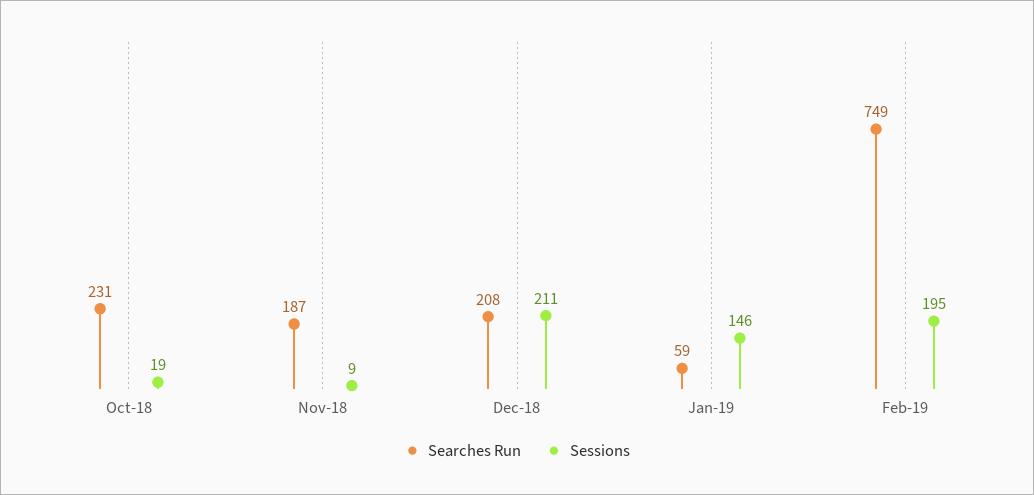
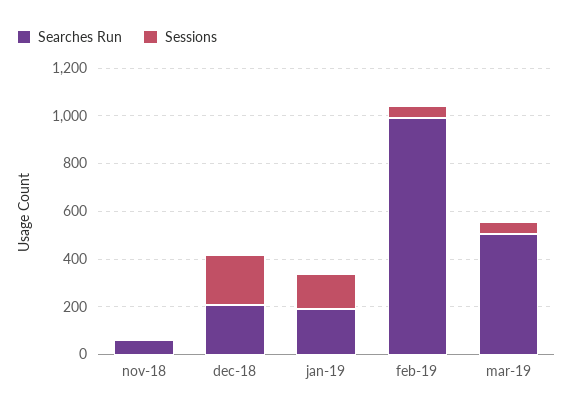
Searches Run, Oct-18: 231 -> none
Sessions, Oct-18: 19 -> none
Searches Run, Nov-18: 187 -> 50
Searches Run, Jan-19: 59 -> 200
Searches Run, Feb-19: 749 -> 1000
Sessions, Feb-19: 195 -> 50
Searches Run, mar-19: none -> 500
Sessions, mar-19: none -> 50

